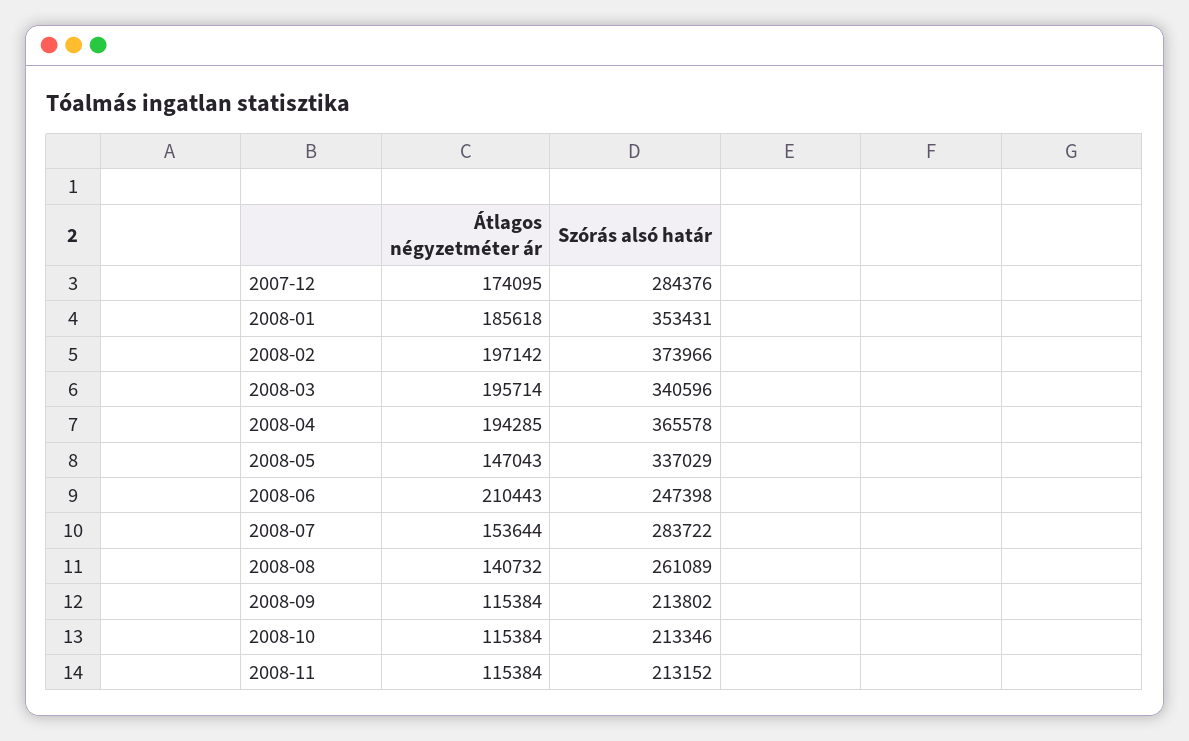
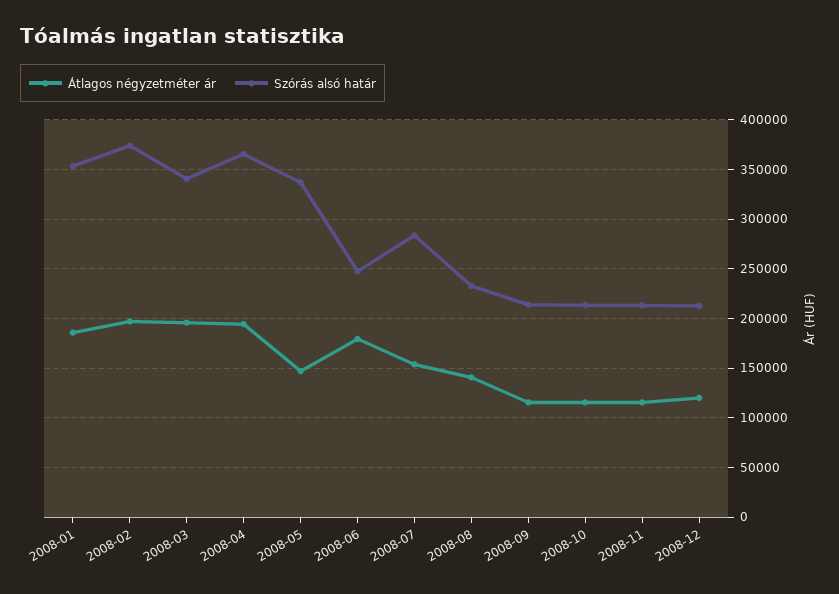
Átlagos négyzetméter ár, 2007-12: 174095 -> none
Szórás alsó határ, 2007-12: 284376 -> none
Átlagos négyzetméter ár, 2008-06: 210443 -> 180000
Szórás alsó határ, 2008-08: 261089 -> 230000
Átlagos négyzetméter ár, 2008-12: none -> 120000
Szórás alsó határ, 2008-12: none -> 210000

